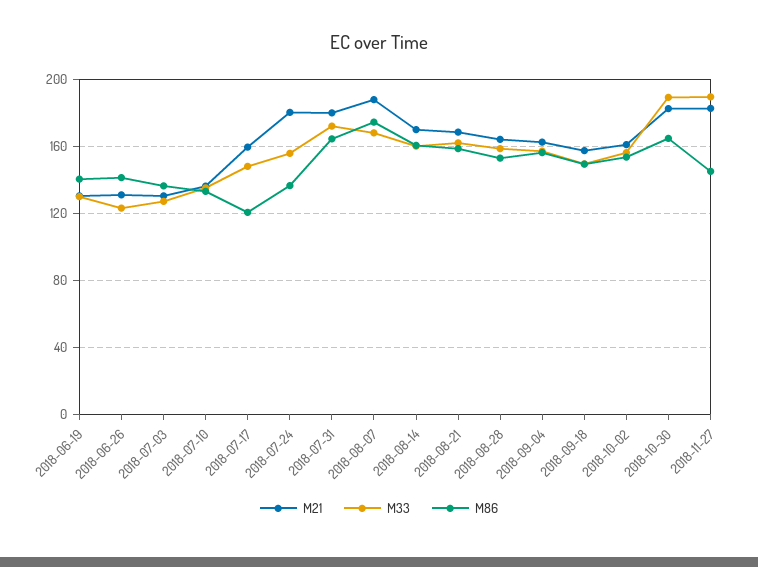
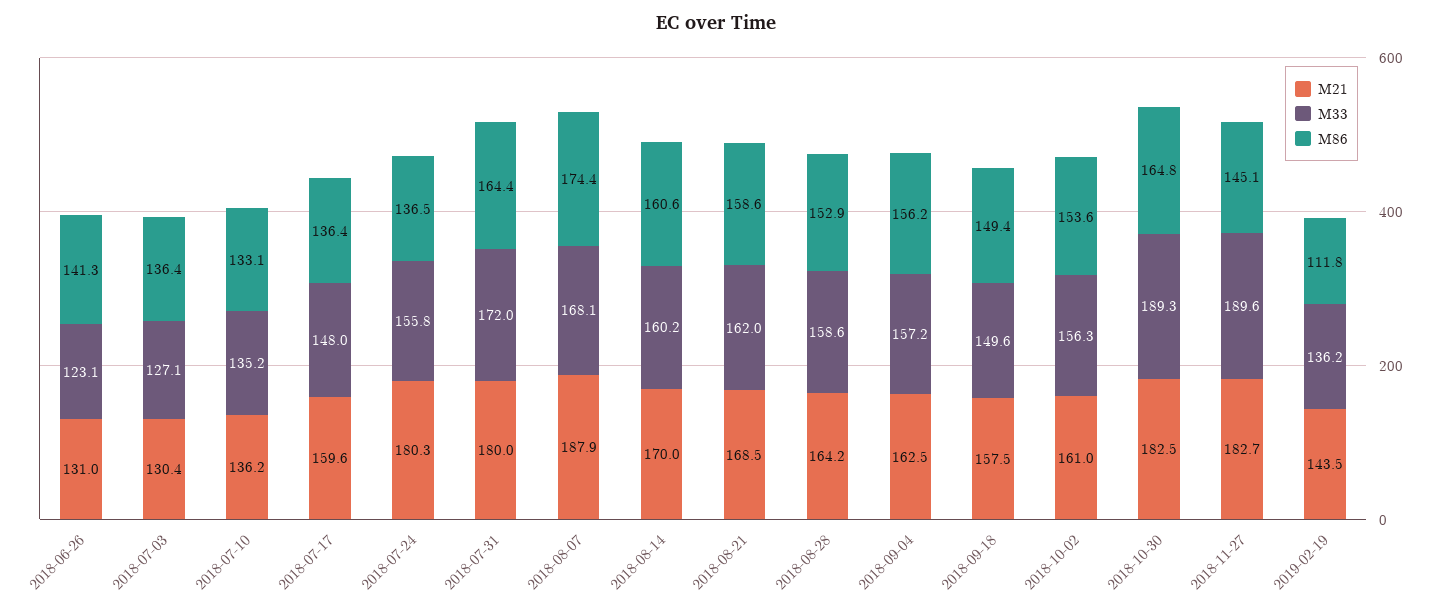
M21, 2018-06-19: 130 -> none
M33, 2018-06-19: 130 -> none
M86, 2018-06-19: 140 -> none
M86, 2018-07-17: 120 -> 136.4
M21, 2019-02-19: none -> 143.5
M33, 2019-02-19: none -> 136.2
M86, 2019-02-19: none -> 111.8

